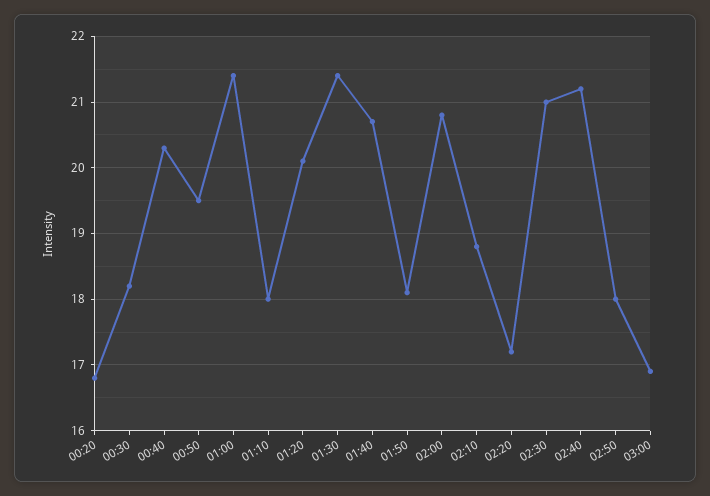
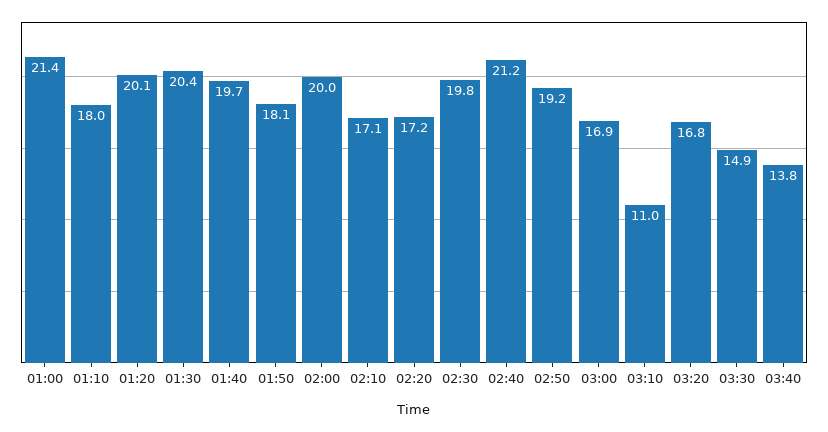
00:20: 16.8 -> none
00:30: 18.2 -> none
00:40: 20.3 -> none
00:50: 19.5 -> none
01:30: 21.4 -> 20.4
01:40: 20.7 -> 19.7
02:00: 20.8 -> 20
02:10: 18.8 -> 17.1
02:30: 21 -> 19.8
02:50: 18 -> 19.2
03:10: none -> 11
03:20: none -> 16.8
03:30: none -> 14.9
03:40: none -> 13.8

